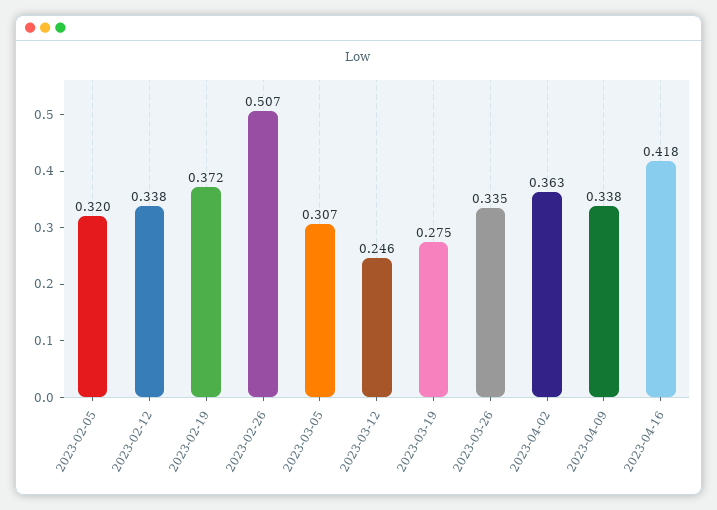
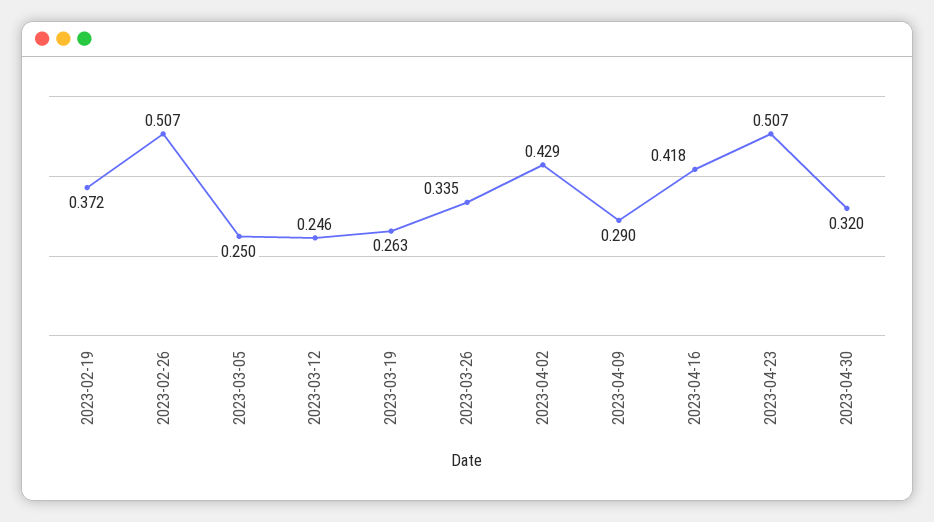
2023-02-05: 0.32 -> none
2023-02-12: 0.338 -> none
2023-03-05: 0.307 -> 0.25
2023-03-19: 0.275 -> 0.263
2023-04-02: 0.363 -> 0.429
2023-04-09: 0.338 -> 0.29
2023-04-23: none -> 0.507
2023-04-30: none -> 0.32

